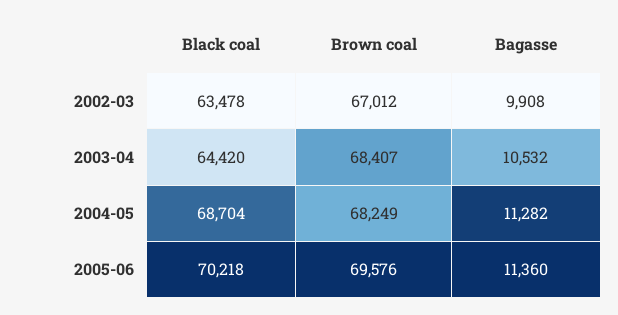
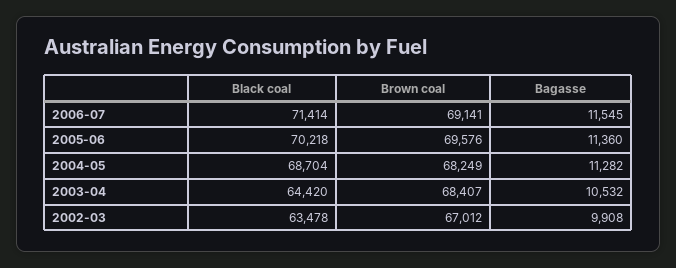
Black coal, 2006-07: none -> 71414
Brown coal, 2006-07: none -> 69141
Bagasse, 2006-07: none -> 11545

